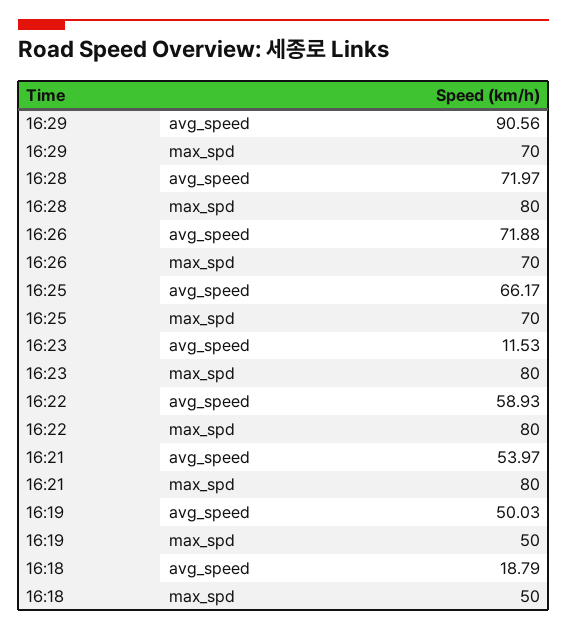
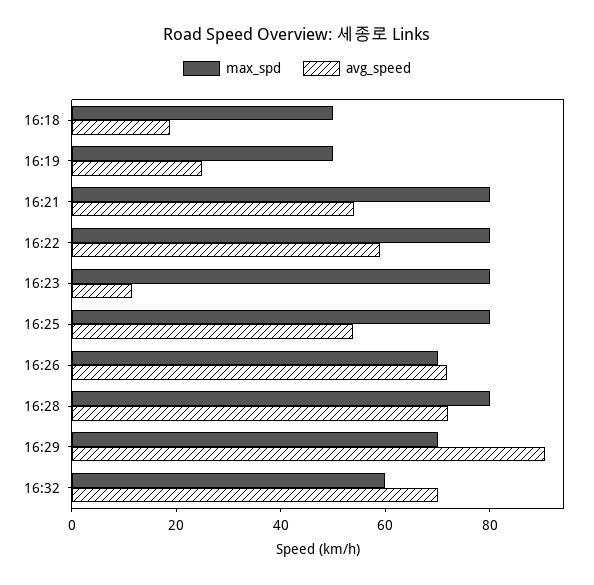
avg_speed, 16:25: 66.17 -> 55
max_spd, 16:25: 70 -> 80
avg_speed, 16:19: 50.03 -> 25
max_spd, 16:32: none -> 60
avg_speed, 16:32: none -> 70

